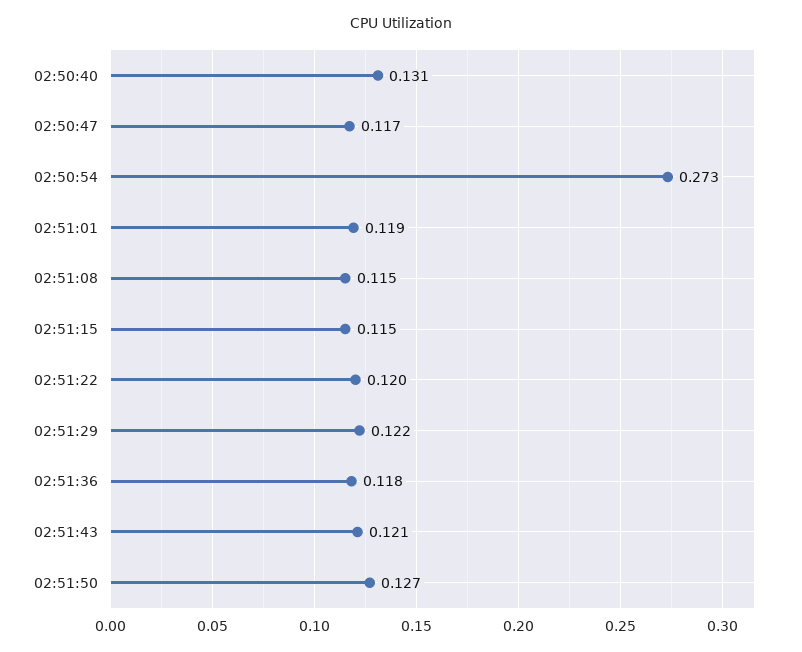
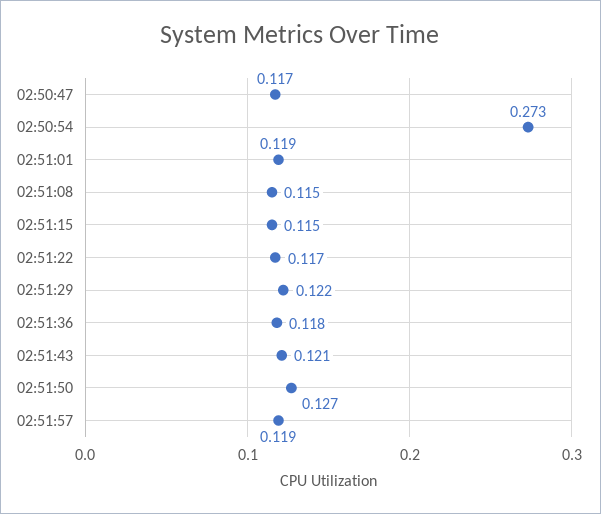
02:50:40: 0.131 -> none
02:51:22: 0.12 -> 0.117
02:51:57: none -> 0.119

